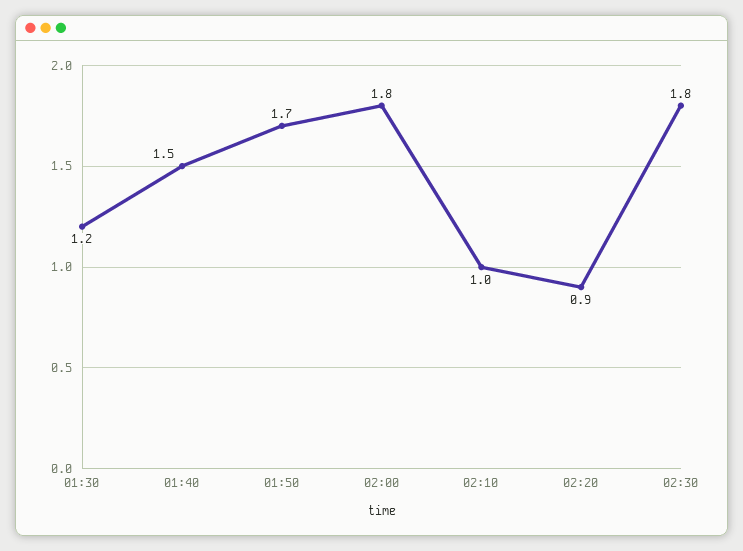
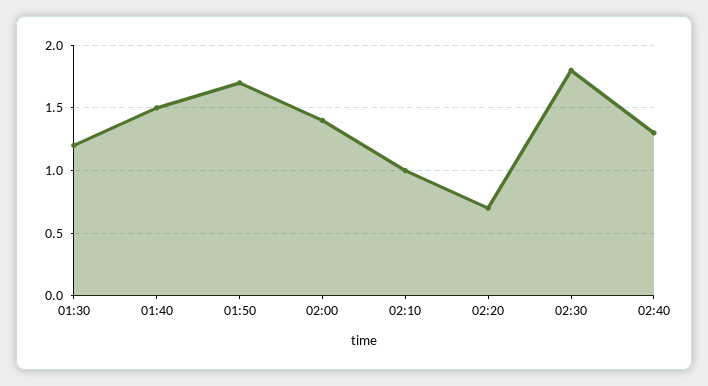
02:00: 1.8 -> 1.4
02:20: 0.9 -> 0.7
02:40: none -> 1.3

